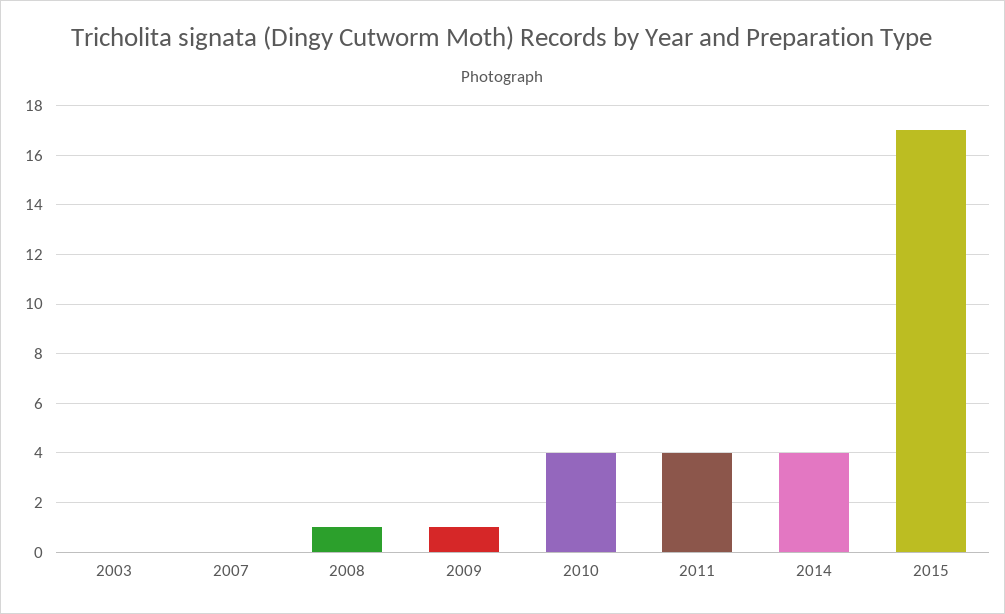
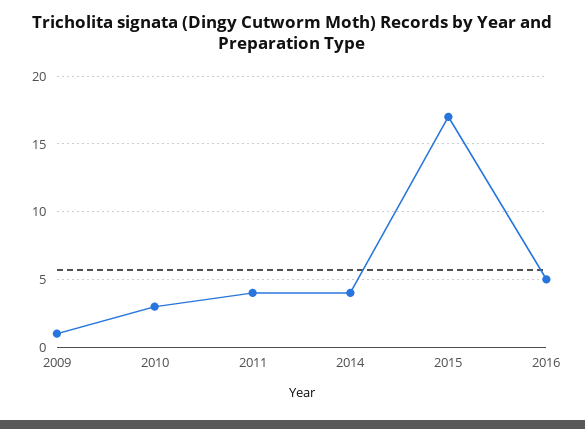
2003: 0 -> none
2007: 0 -> none
2008: 1 -> none
2010: 4 -> 3
2016: none -> 5

